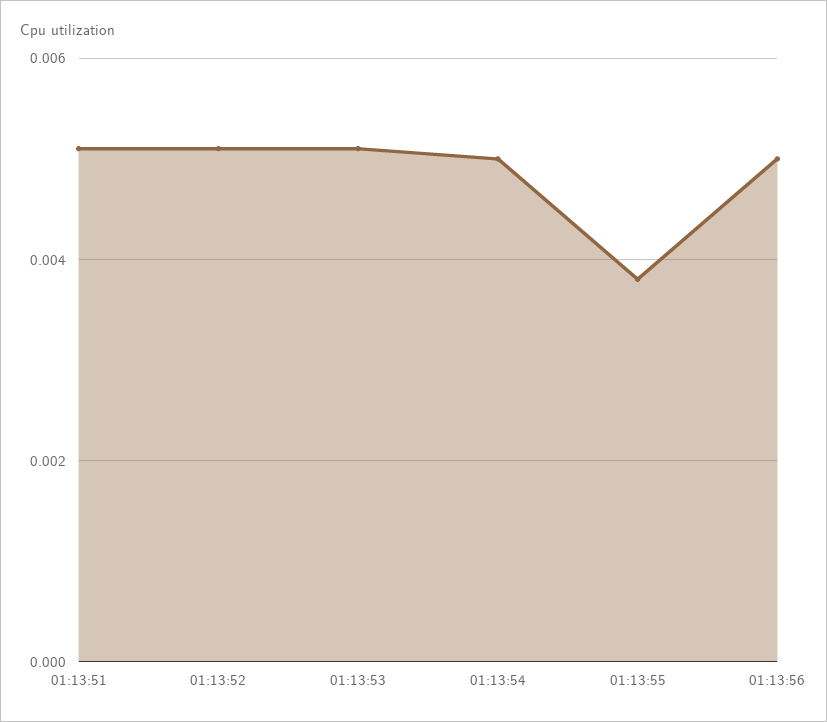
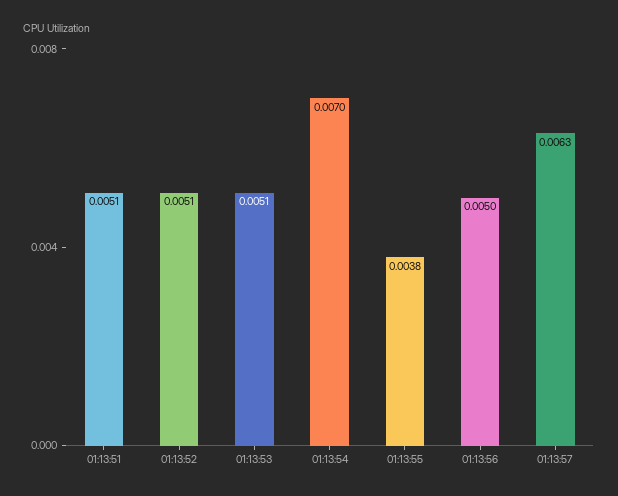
01:13:54: 0.005 -> 0.007
01:13:57: none -> 0.0063

